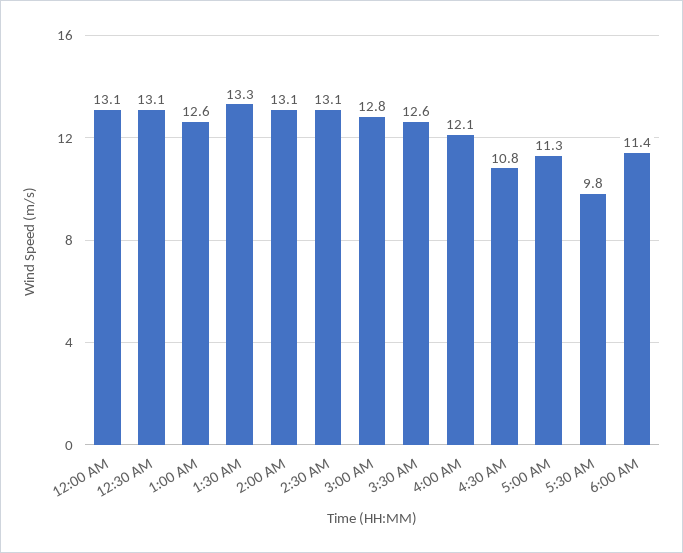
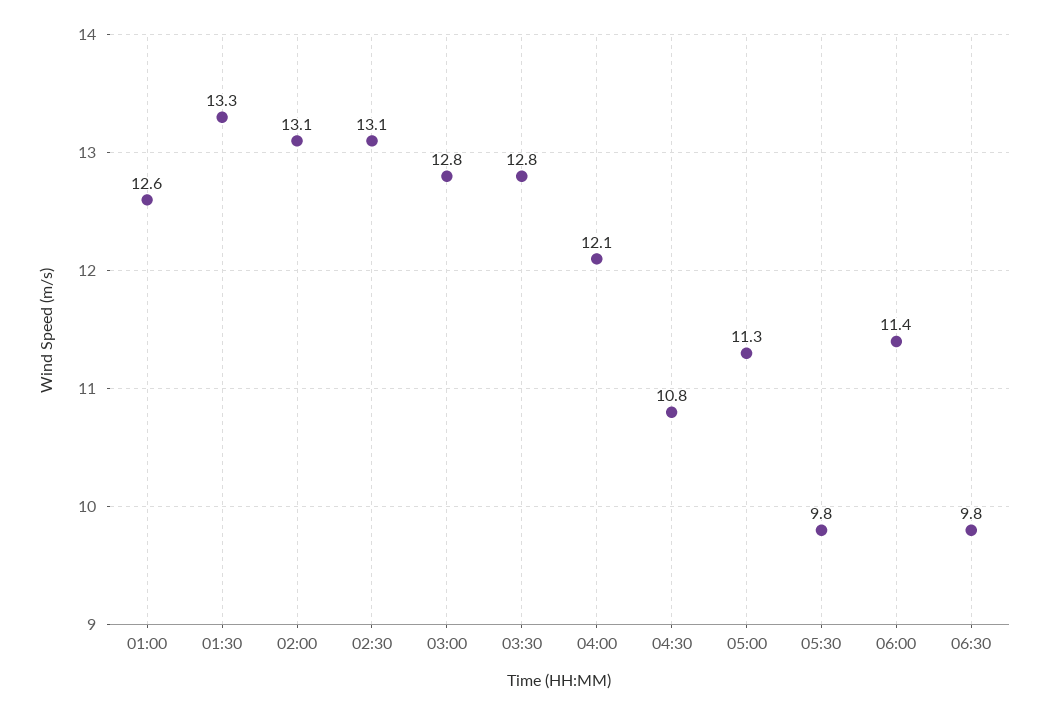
12:00 AM: 13.1 -> none
12:30 AM: 13.1 -> none
3:30 AM: 12.6 -> 12.8
06:30: none -> 9.8

